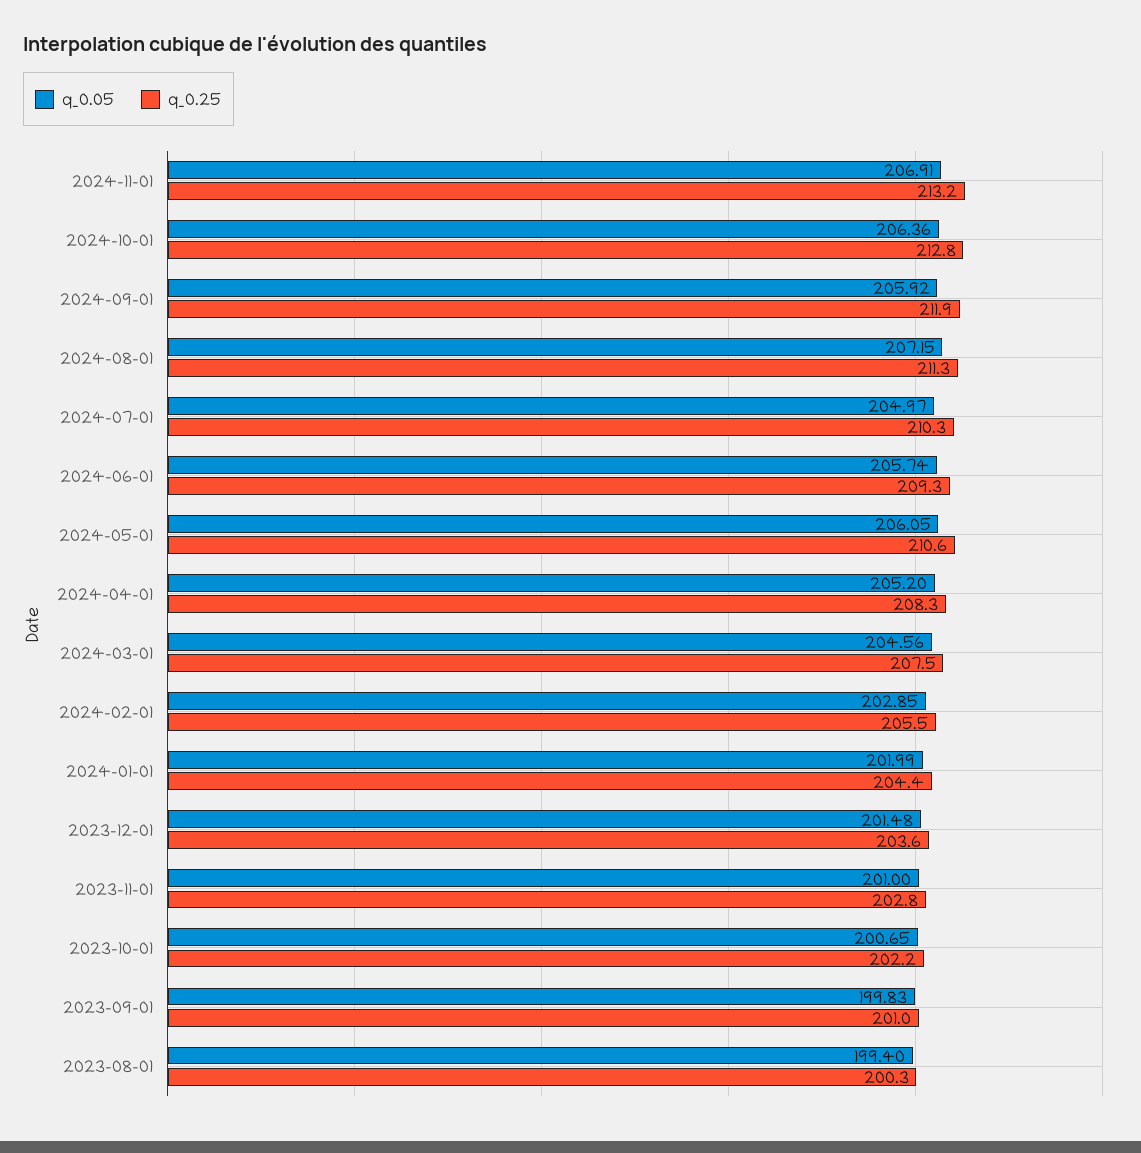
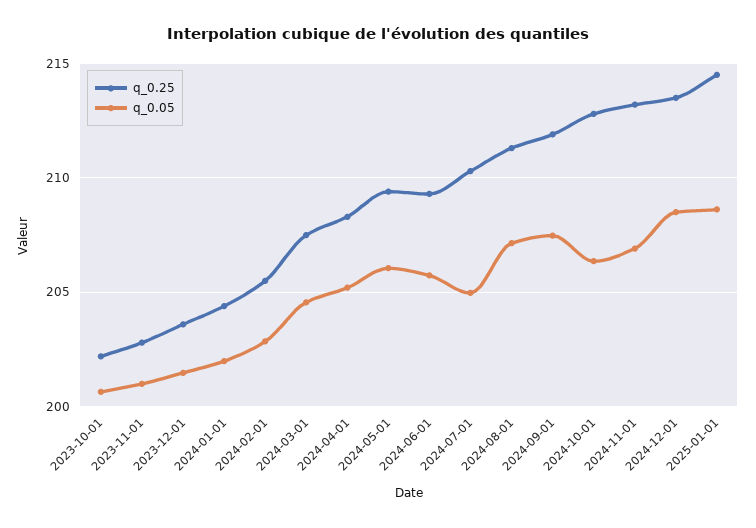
q_0.05, 2024-09-01: 205.92 -> 207.5
q_0.25, 2024-05-01: 210.6 -> 209.5
q_0.05, 2023-09-01: 199.83 -> none
q_0.25, 2023-09-01: 201 -> none
q_0.05, 2023-08-01: 199.4 -> none
q_0.25, 2023-08-01: 200.3 -> none
q_0.25, 2024-12-01: none -> 213.5
q_0.05, 2024-12-01: none -> 208.5
q_0.25, 2025-01-01: none -> 214.5
q_0.05, 2025-01-01: none -> 208.5

